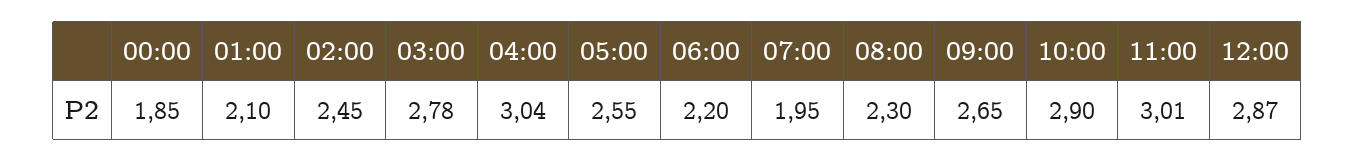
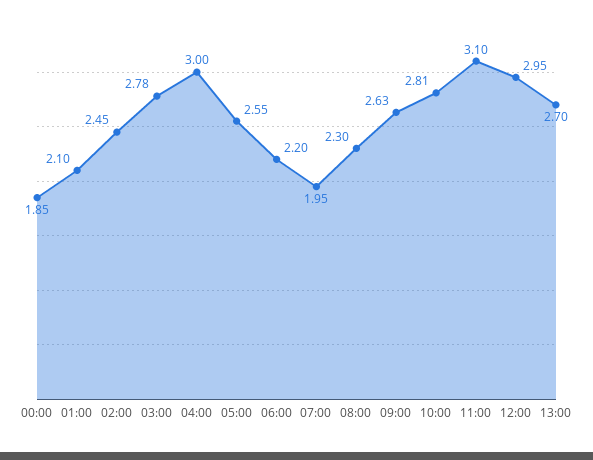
04:00: 3.04 -> 3
09:00: 2.65 -> 2.63
10:00: 2.9 -> 2.81
11:00: 3.01 -> 3.1
12:00: 2.87 -> 2.95
13:00: none -> 2.7

